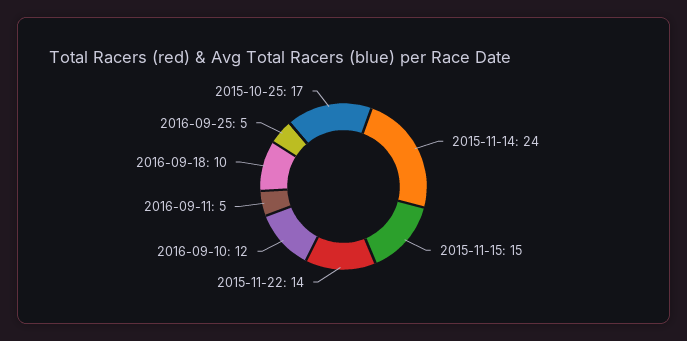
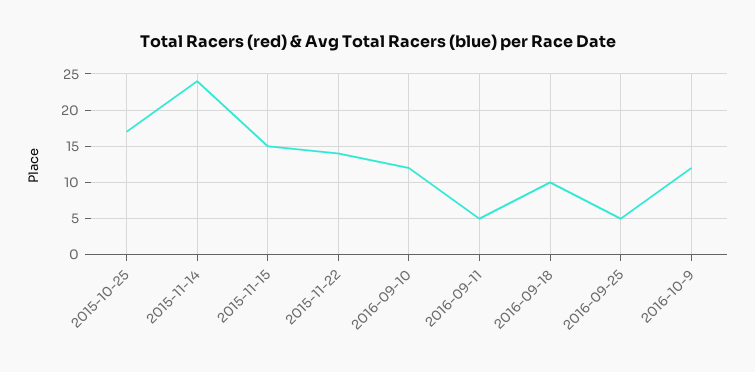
2016-10-9: none -> 12

